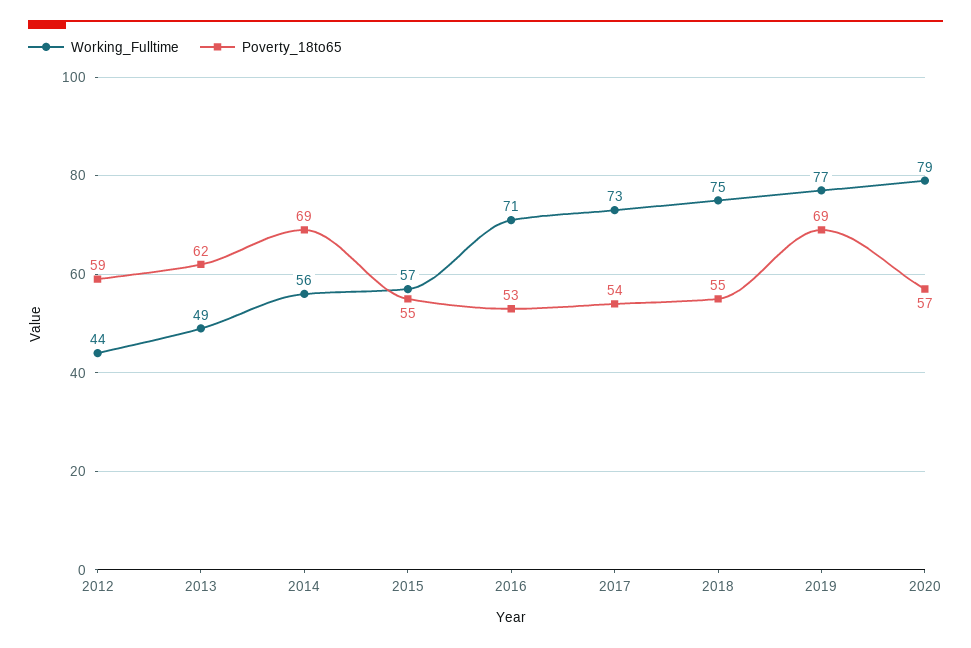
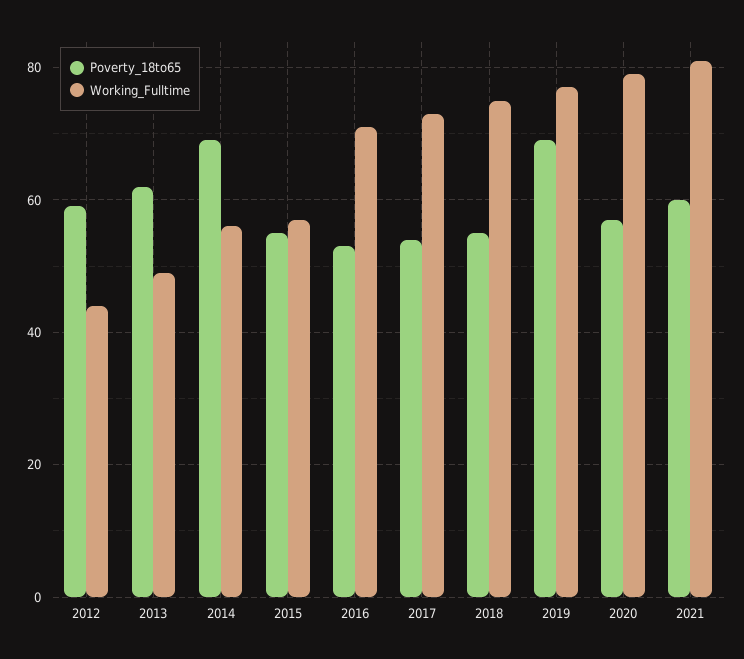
Poverty_18to65, 2021: none -> 60
Working_Fulltime, 2021: none -> 80

